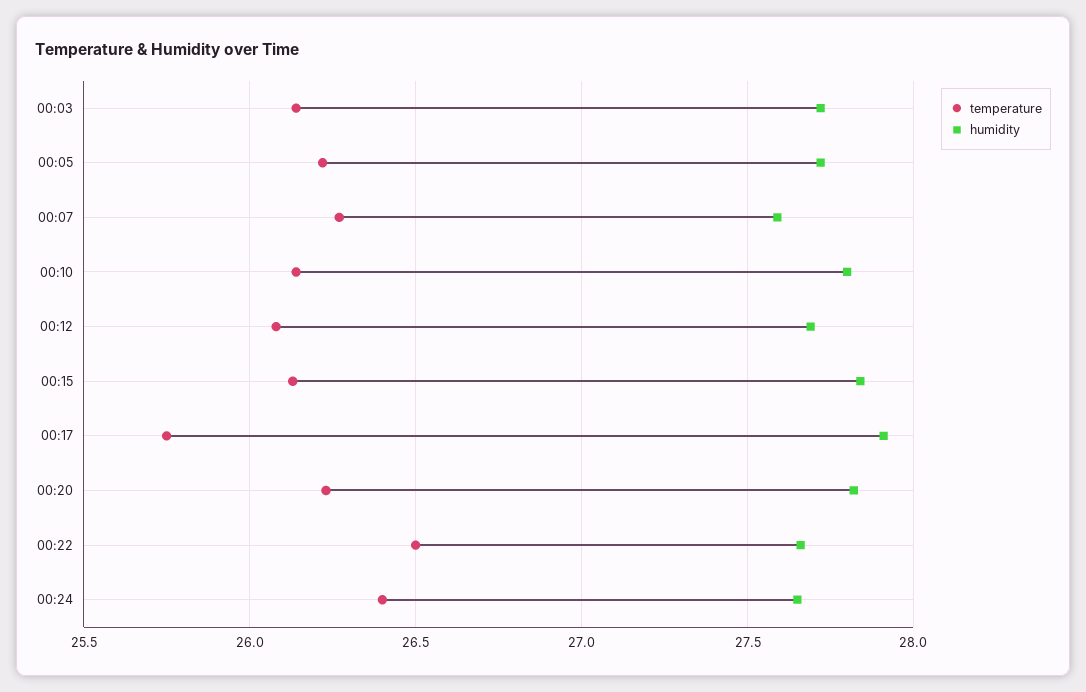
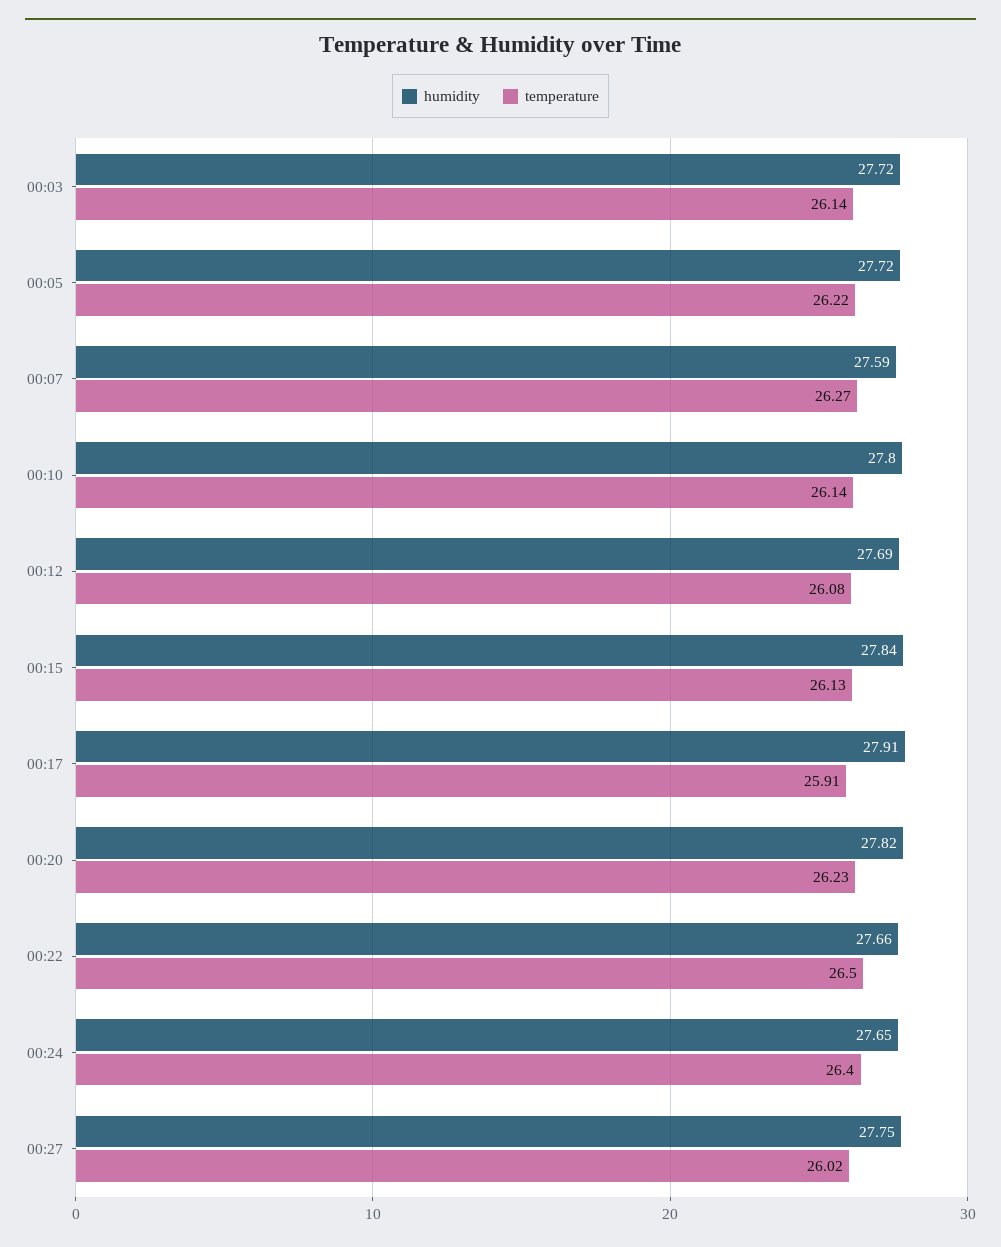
temperature, 00:17: 25.75 -> 25.91
humidity, 00:27: none -> 27.75
temperature, 00:27: none -> 26.02

